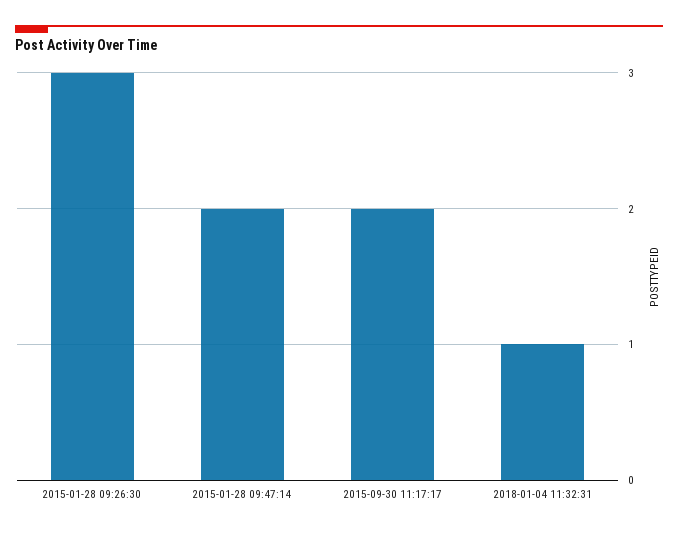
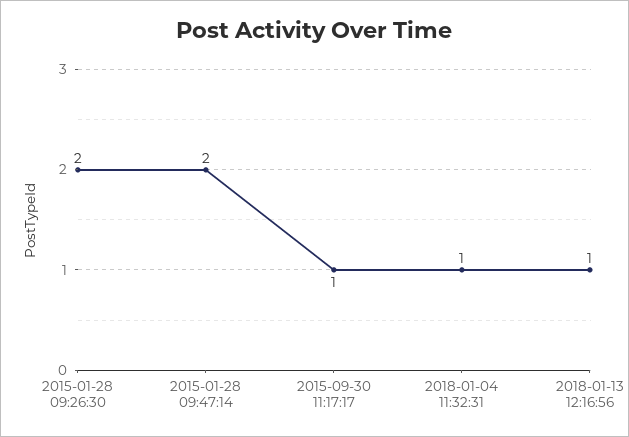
2015-01-28 09:26:30: 3 -> 2
2015-09-30 11:17:17: 2 -> 1
2018-01-13 12:16:56: none -> 1

